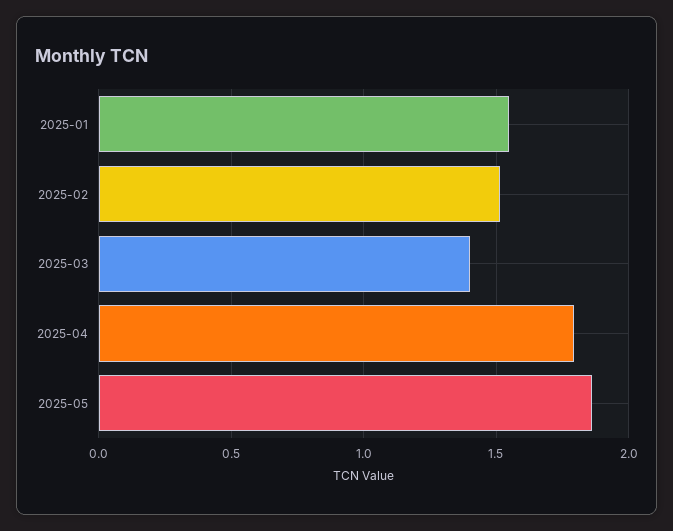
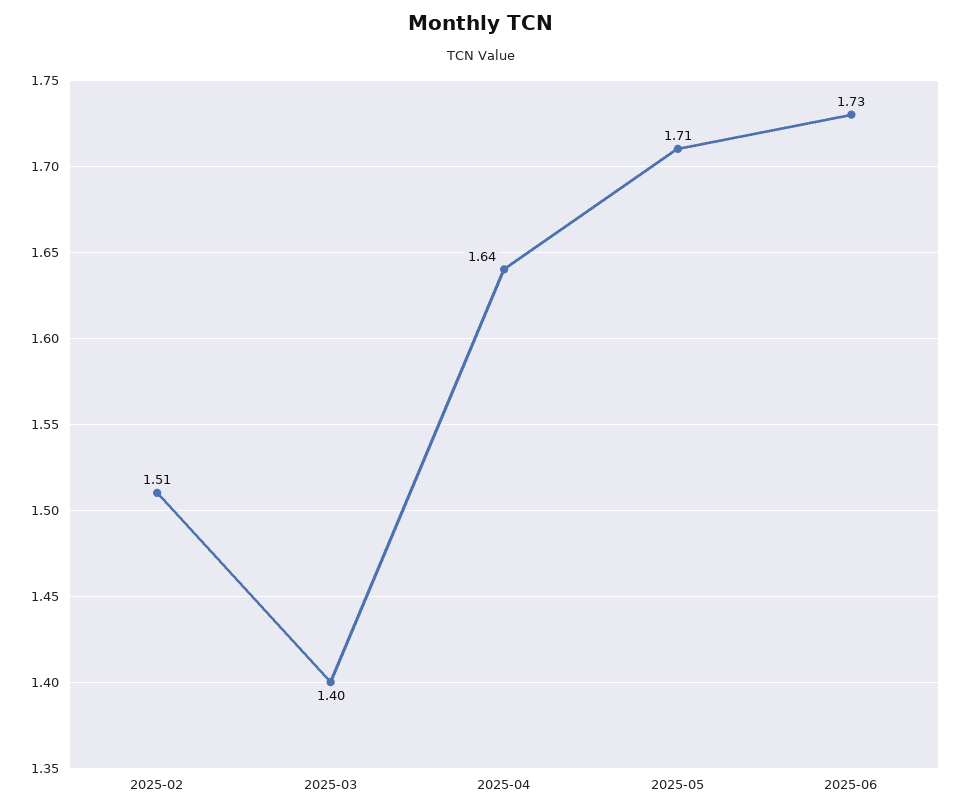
2025-01: 1.55 -> none
2025-04: 1.8 -> 1.64
2025-05: 1.85 -> 1.71
2025-06: none -> 1.73

